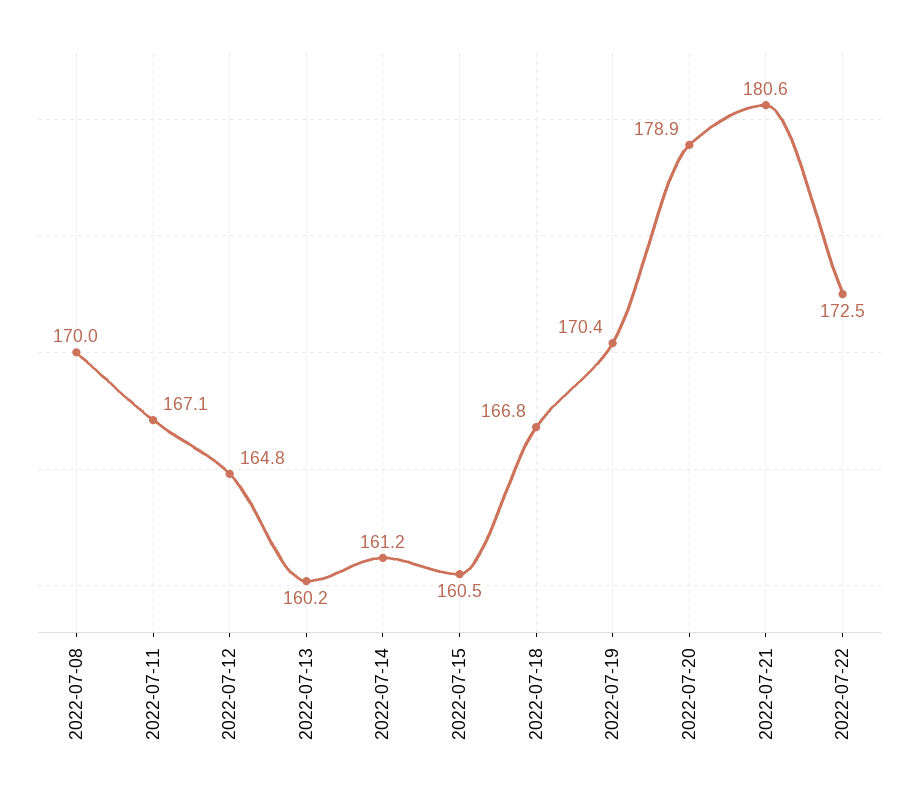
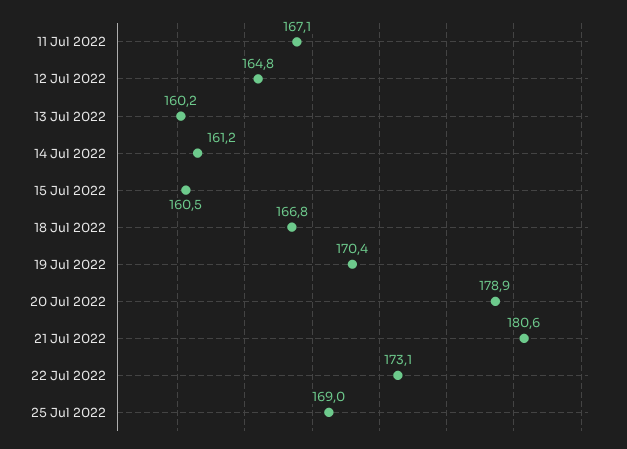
2022-07-08: 170 -> none
2022-07-22: 172.5 -> 173.1
25 Jul 2022: none -> 169

